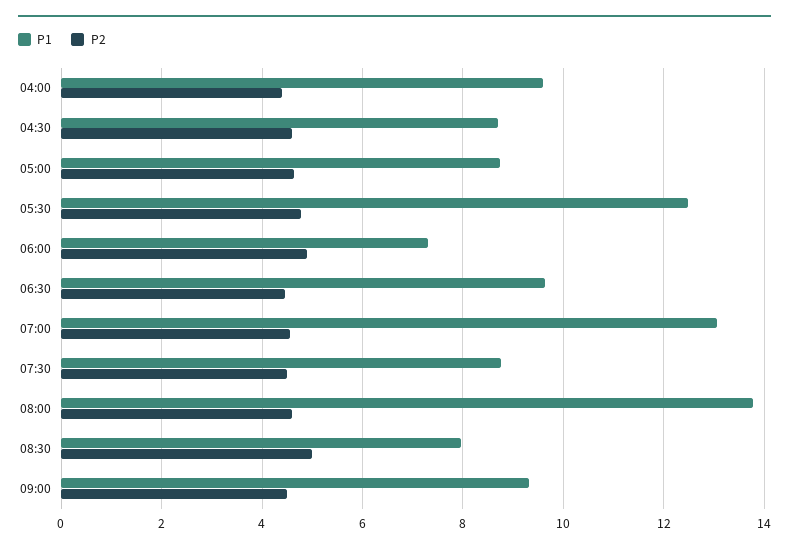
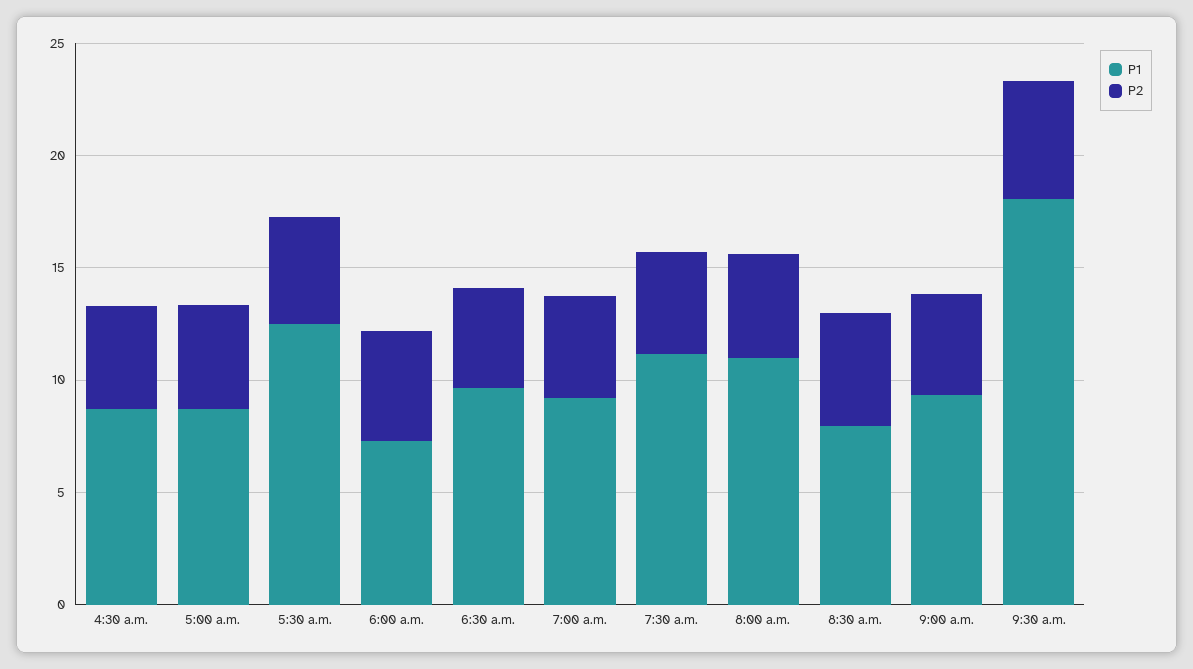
P1, 04:00: 9.6 -> none
P2, 04:00: 4.4 -> none
P1, 07:00: 13 -> 9
P1, 07:30: 8.8 -> 11
P1, 08:00: 13.8 -> 11
P1, 9:30 a.m.: none -> 18
P2, 9:30 a.m.: none -> 5

